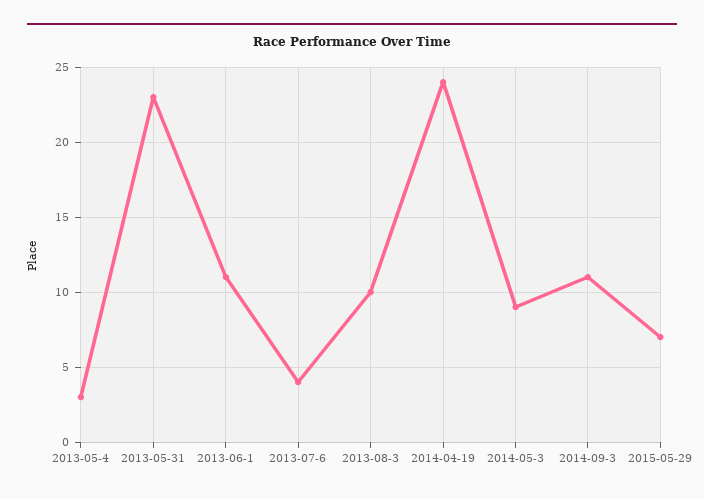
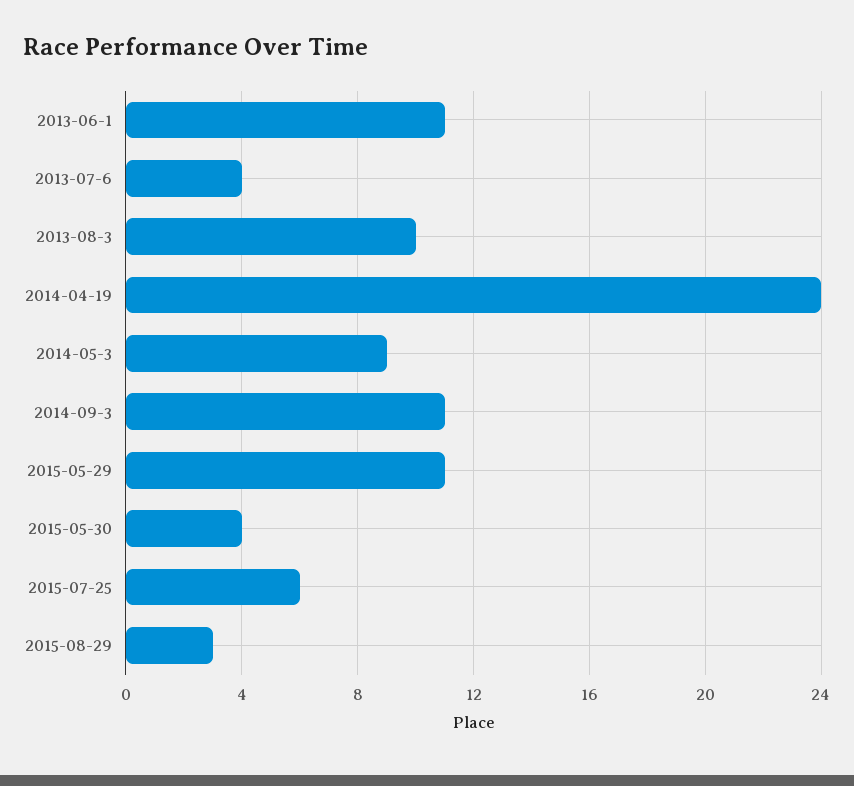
2013-05-4: 3 -> none
2013-05-31: 23 -> none
2015-05-29: 7 -> 11
2015-05-30: none -> 4
2015-07-25: none -> 6
2015-08-29: none -> 3

